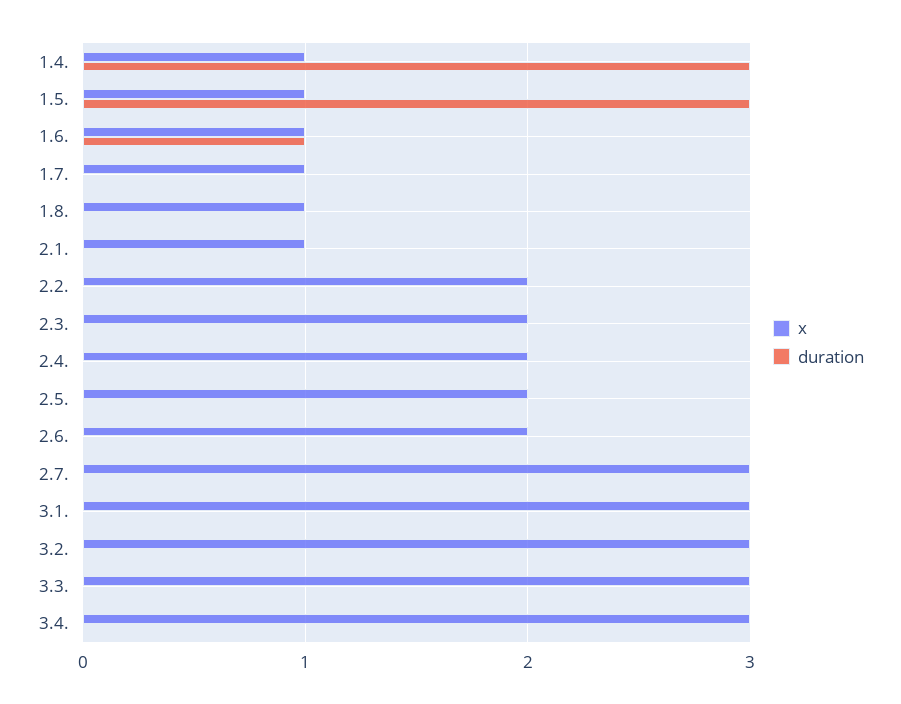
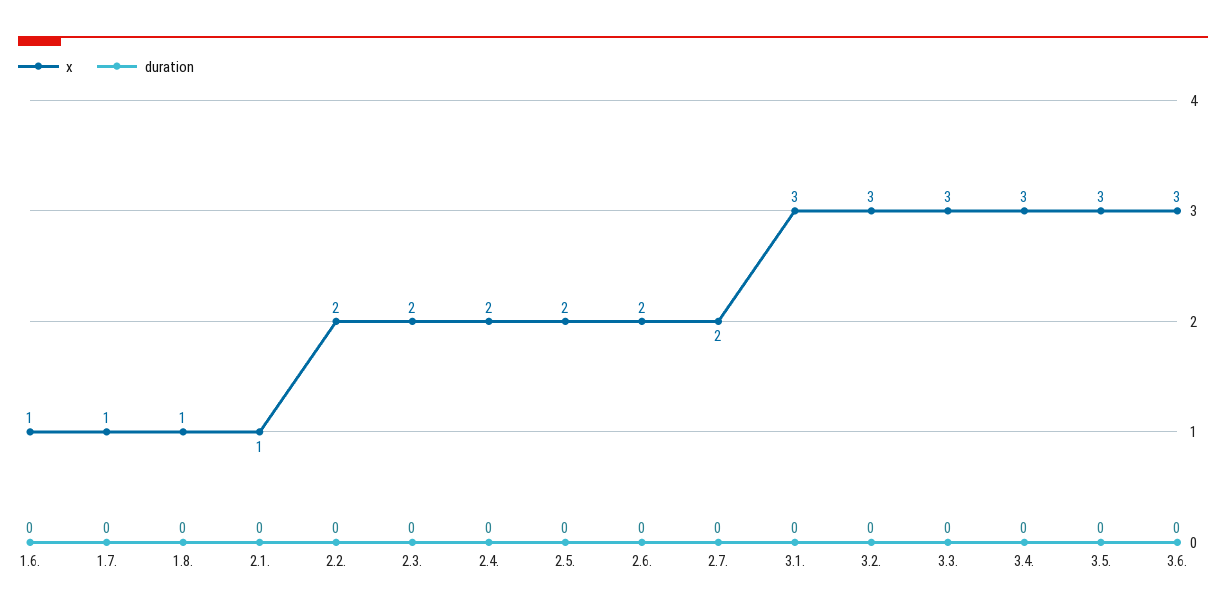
x, 1.4.: 1 -> none
duration, 1.4.: 3 -> none
x, 1.5.: 1 -> none
duration, 1.5.: 3 -> none
duration, 1.6.: 1 -> 0
x, 2.7.: 3 -> 2
x, 3.5.: none -> 3
duration, 3.5.: none -> 0
x, 3.6.: none -> 3
duration, 3.6.: none -> 0

